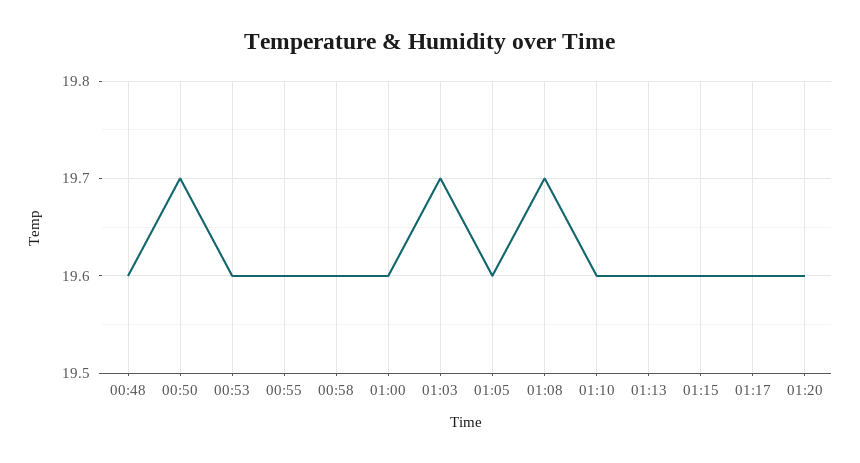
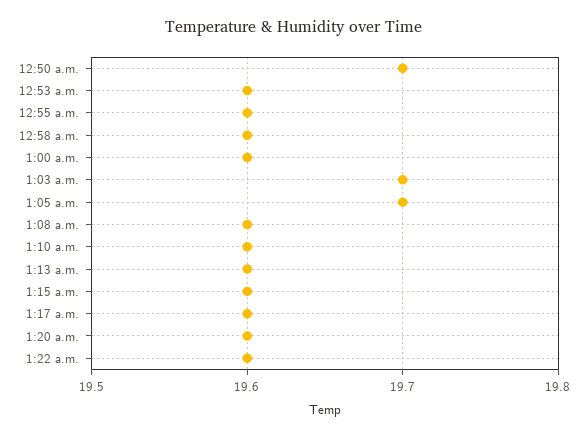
00:48: 19.6 -> none
01:05: 19.6 -> 19.7
01:08: 19.7 -> 19.6
1:22 a.m.: none -> 19.6

